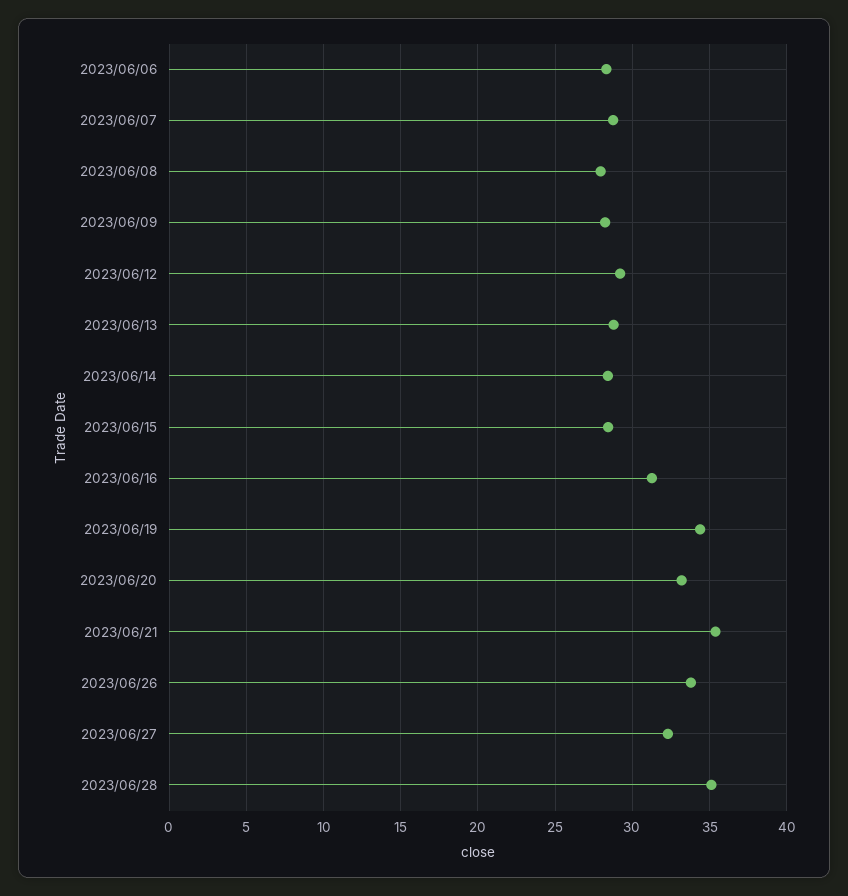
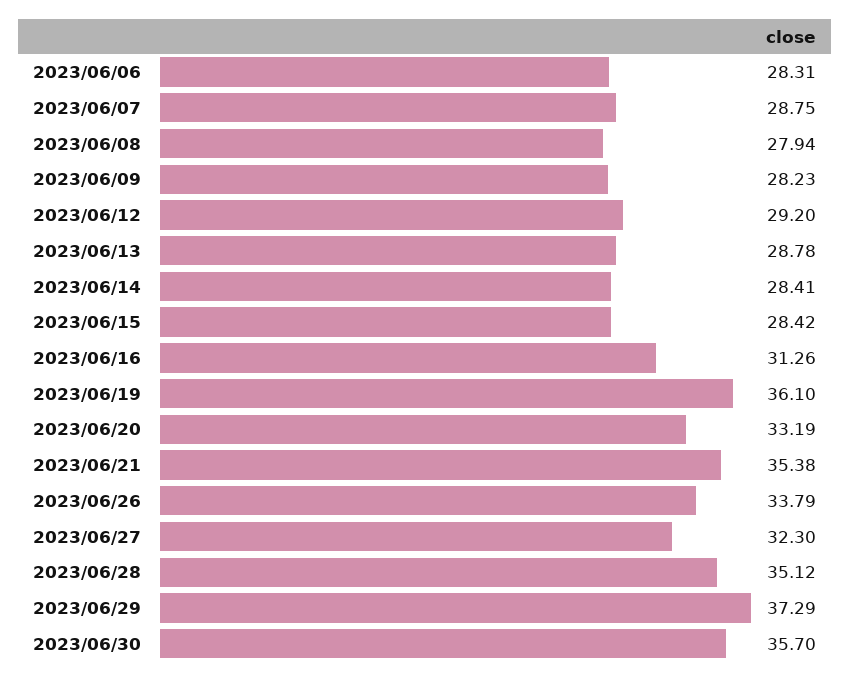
2023/06/19: 34.5 -> 36.1
2023/06/29: none -> 37.29
2023/06/30: none -> 35.7

